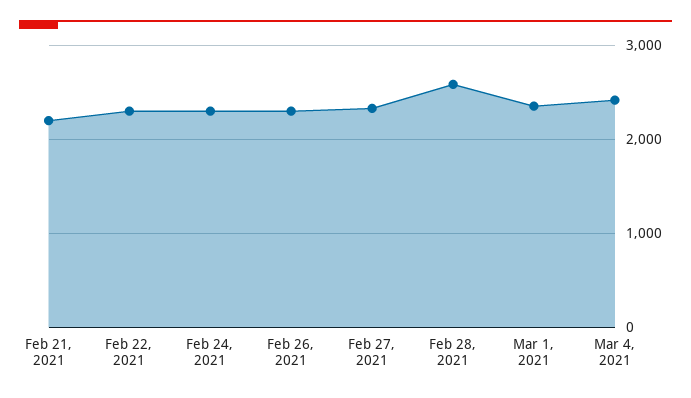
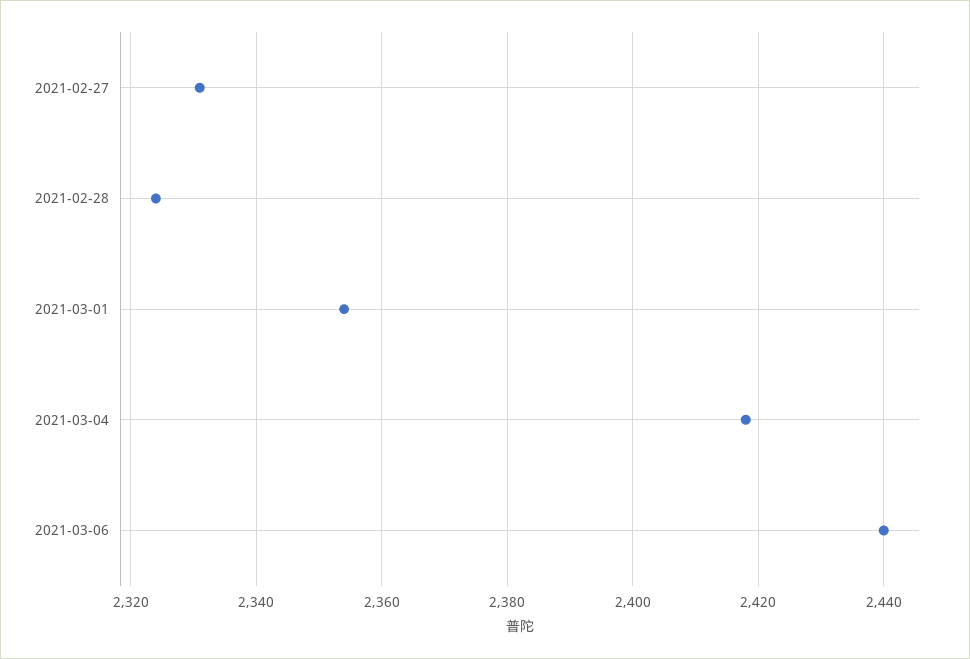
Feb 21, 2021: 2200 -> none
Feb 22, 2021: 2300 -> none
Feb 24, 2021: 2300 -> none
Feb 26, 2021: 2300 -> none
Feb 28, 2021: 2600 -> 2325
2021-03-06: none -> 2440

